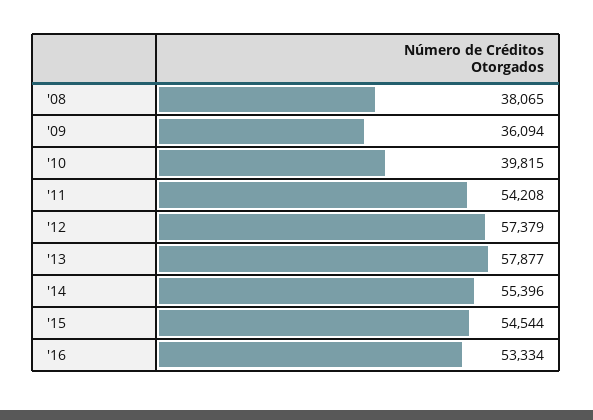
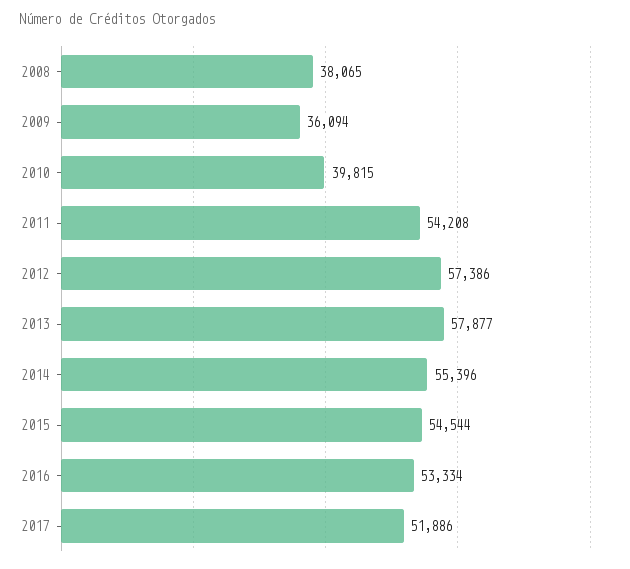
'12: 57379 -> 57386
2017: none -> 51886

